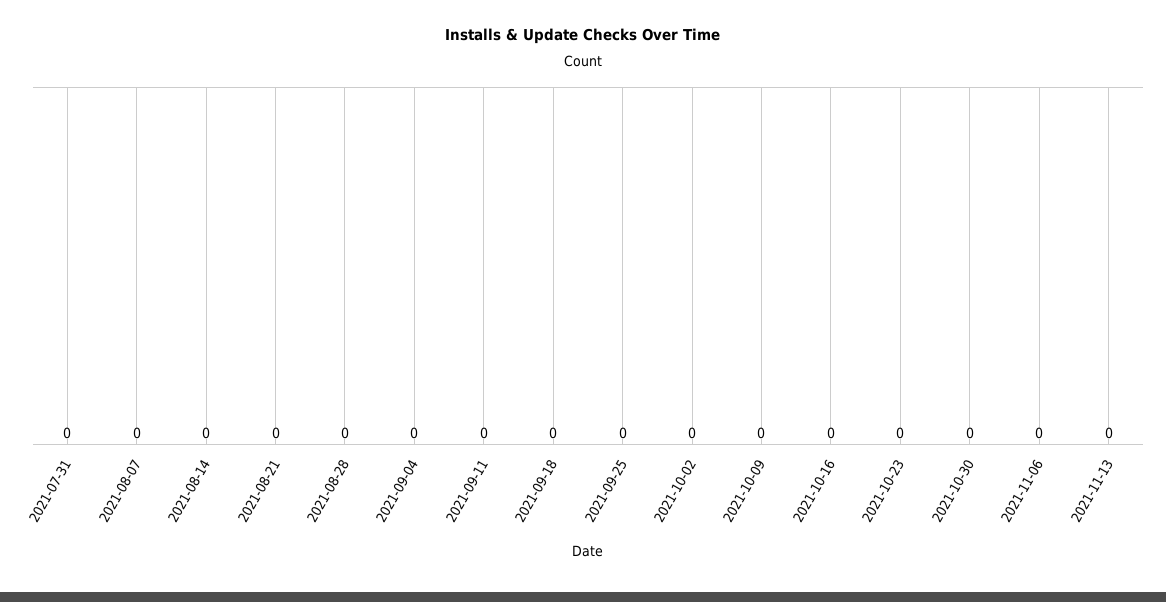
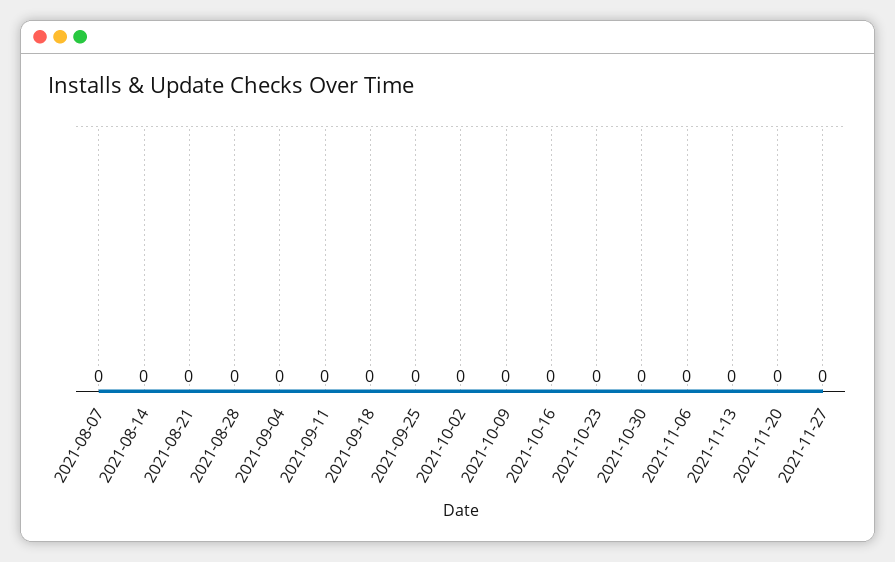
2021-07-31: 0 -> none
2021-11-20: none -> 0
2021-11-27: none -> 0

